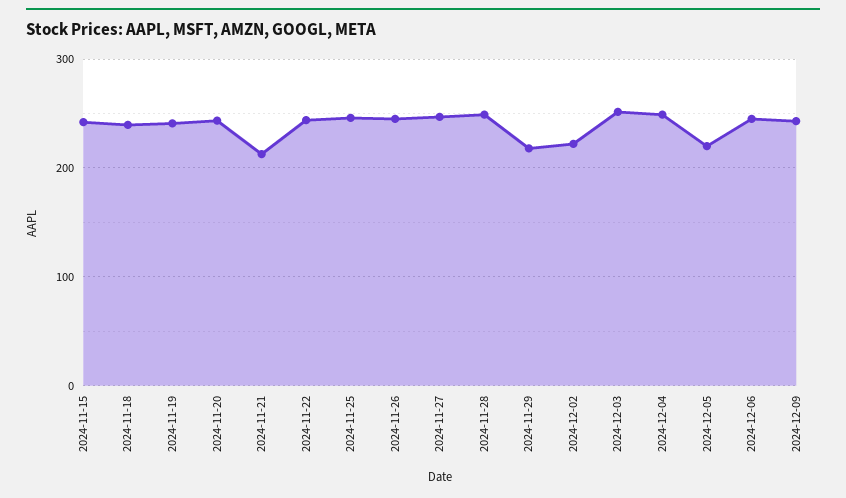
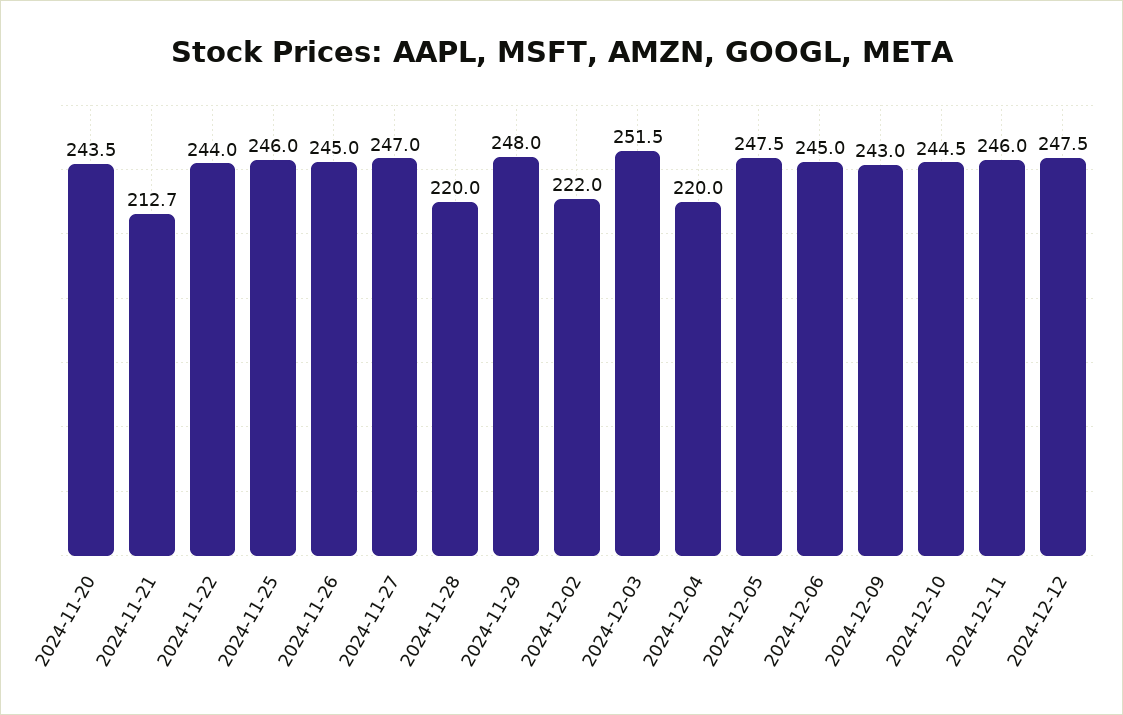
2024-11-15: 240 -> none
2024-11-18: 240 -> none
2024-11-19: 240 -> none
2024-11-28: 250 -> 220
2024-11-29: 220 -> 248
2024-12-04: 250 -> 220
2024-12-05: 220 -> 247.5
2024-12-10: none -> 244.5
2024-12-11: none -> 246
2024-12-12: none -> 247.5

